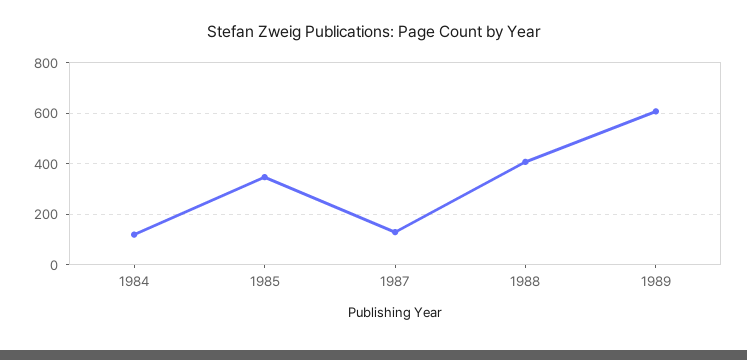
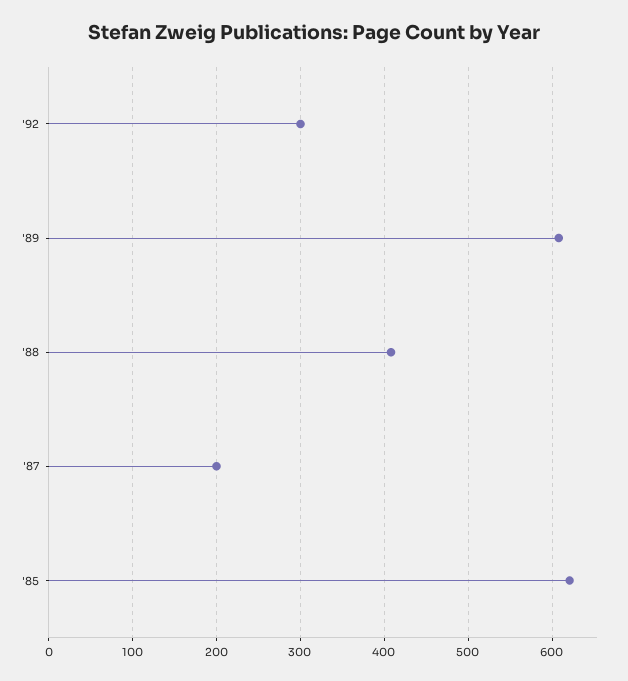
1984: 125 -> none
1985: 350 -> 620
1987: 125 -> 200
'92: none -> 300

